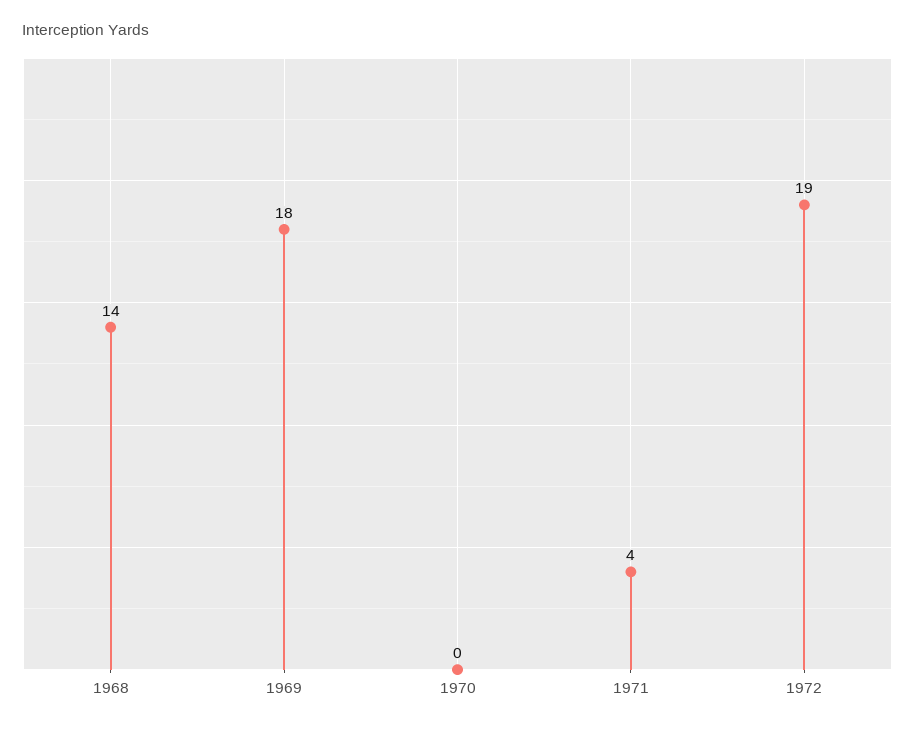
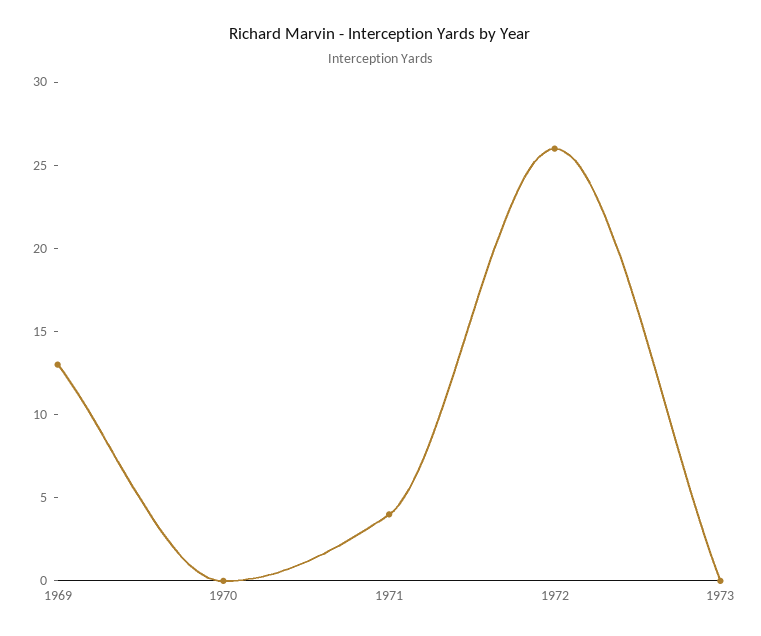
1968: 14 -> none
1969: 18 -> 13
1972: 19 -> 26
1973: none -> 0

